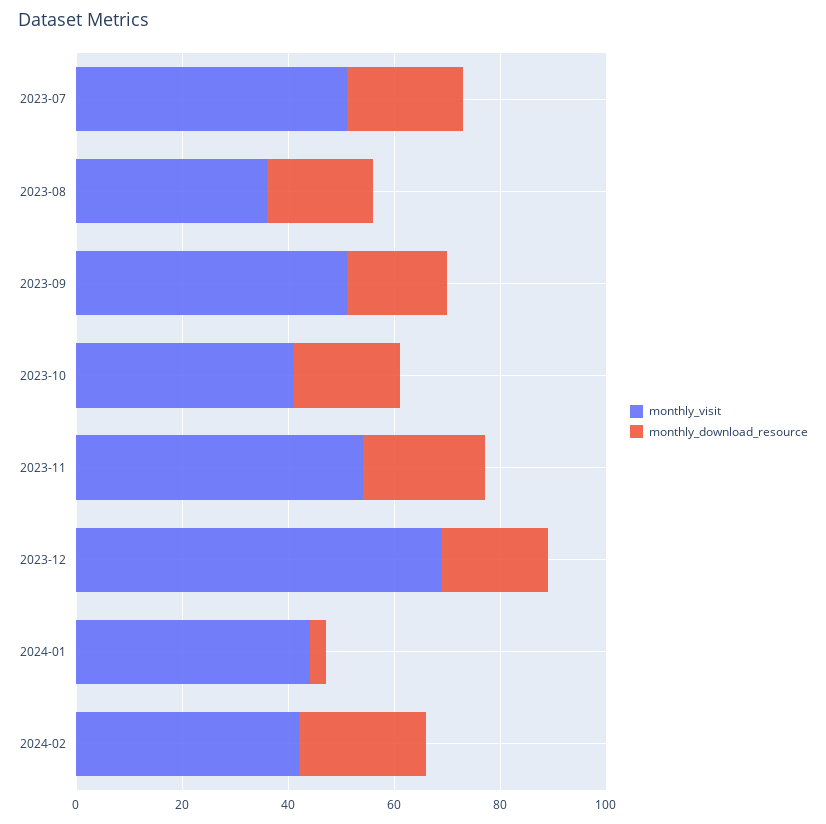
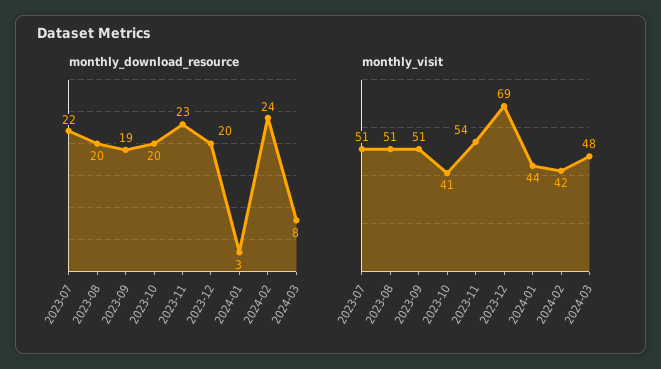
monthly_visit, 2023-08: 35 -> 51
monthly_download_resource, 2024-03: none -> 8
monthly_visit, 2024-03: none -> 48

